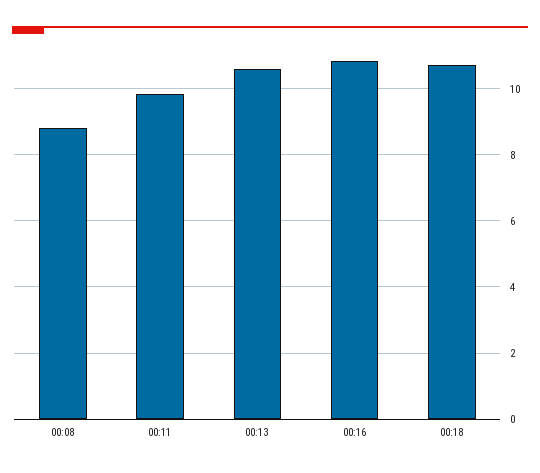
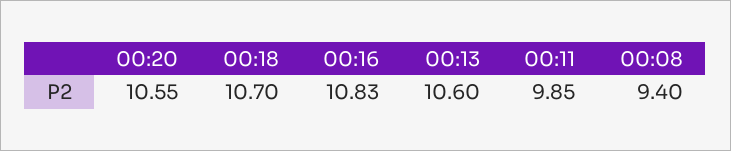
00:08: 8.8 -> 9.4
00:20: none -> 10.55

